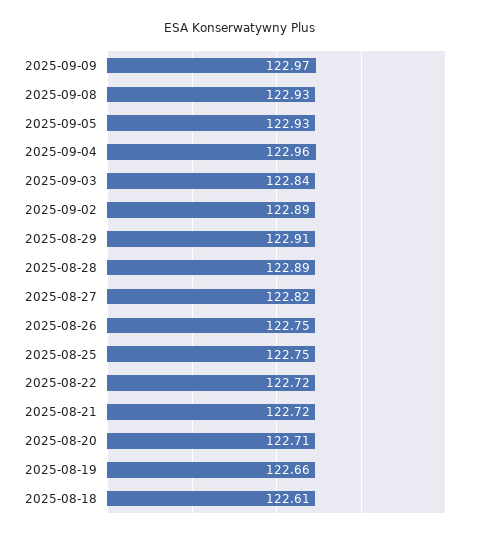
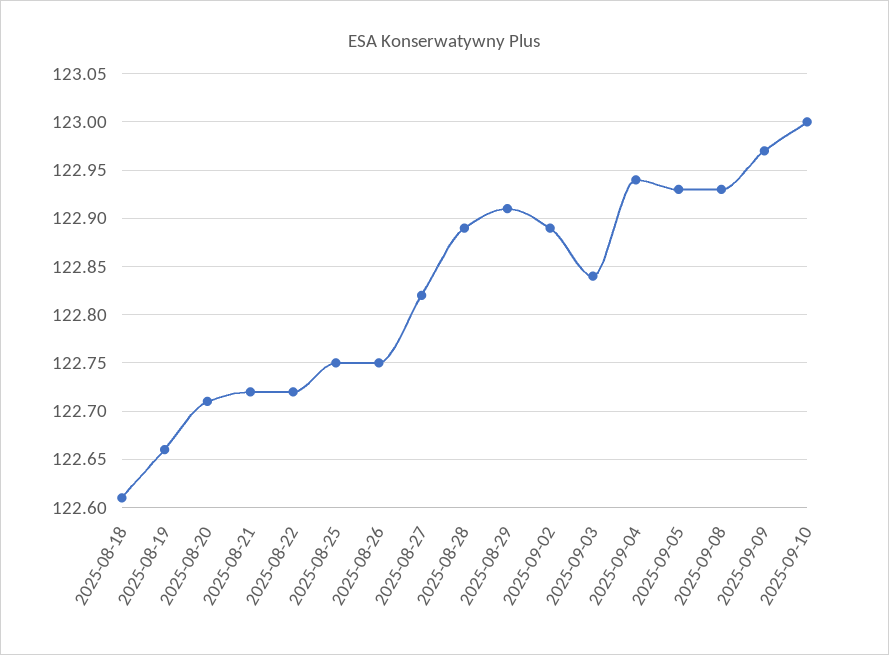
2025-09-04: 122.96 -> 122.94
2025-09-10: none -> 123

